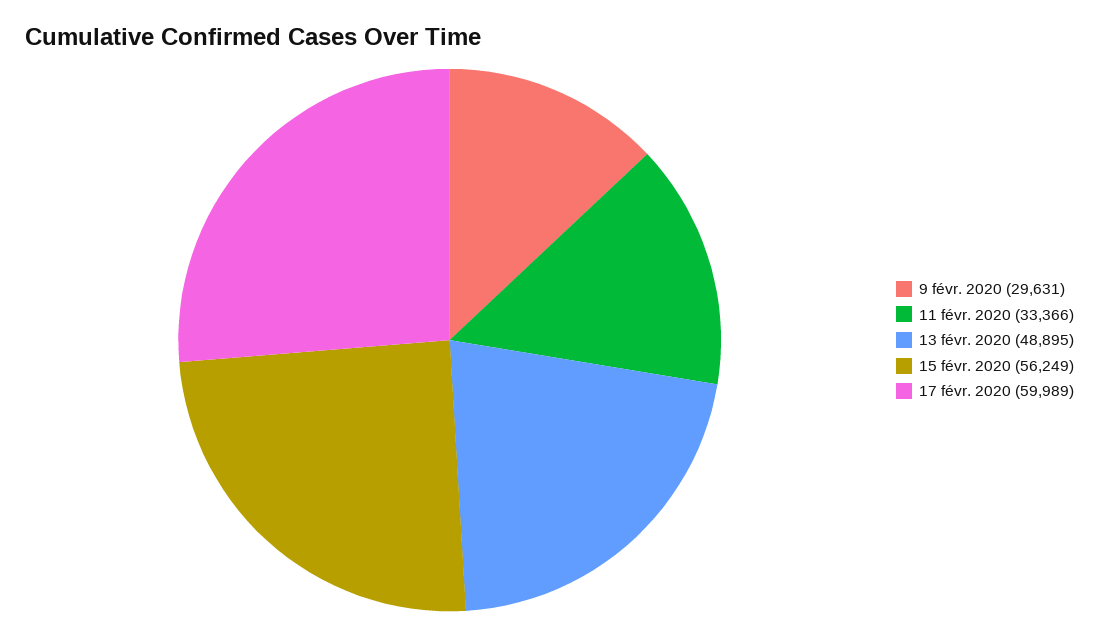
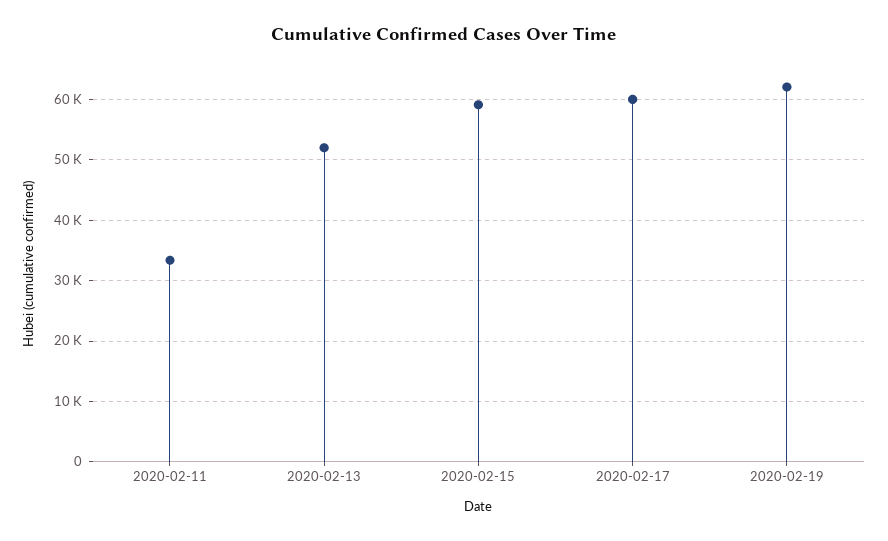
9 févr. 2020: 29631 -> none
13 févr. 2020: 48895 -> 52000
15 févr. 2020: 56249 -> 59000
2020-02-19: none -> 62000

